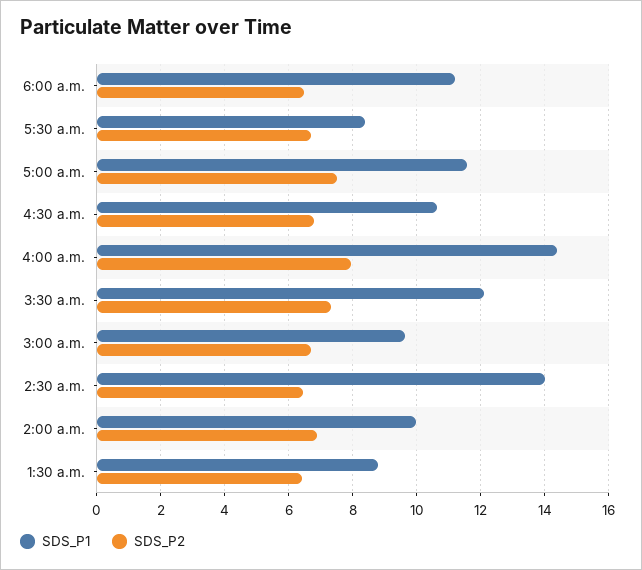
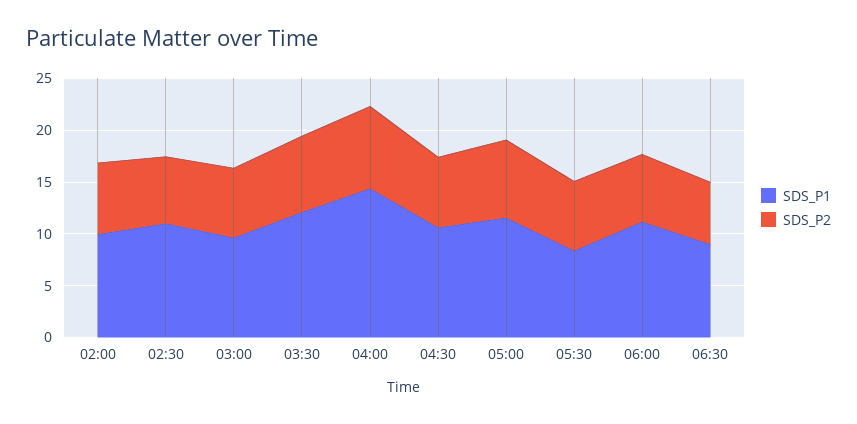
SDS_P1, 2:30 a.m.: 14 -> 11
SDS_P1, 1:30 a.m.: 8.8 -> none
SDS_P2, 1:30 a.m.: 6.4 -> none
SDS_P1, 06:30: none -> 9
SDS_P2, 06:30: none -> 6

